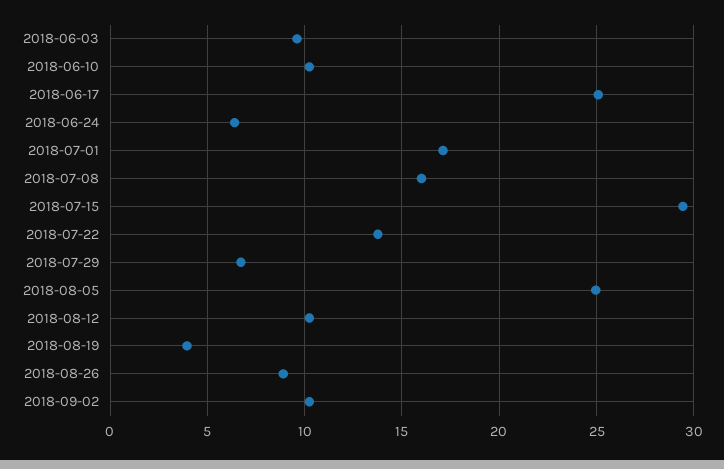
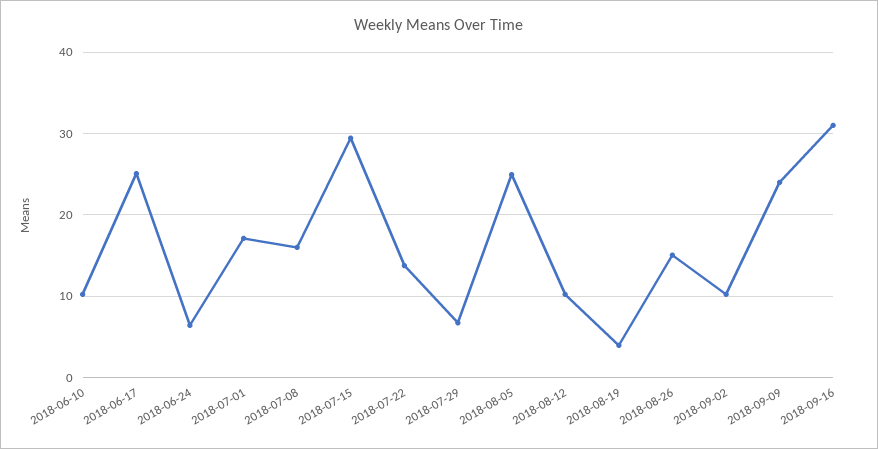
2018-06-03: 9.5 -> none
2018-08-26: 9 -> 15
2018-09-09: none -> 24
2018-09-16: none -> 31

